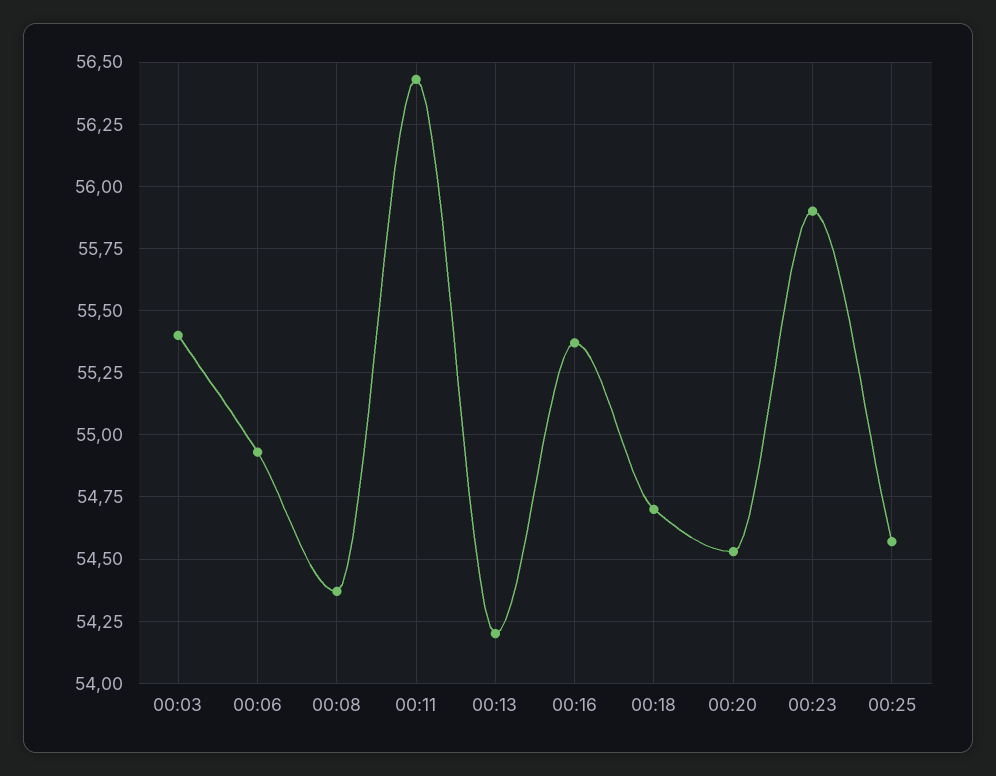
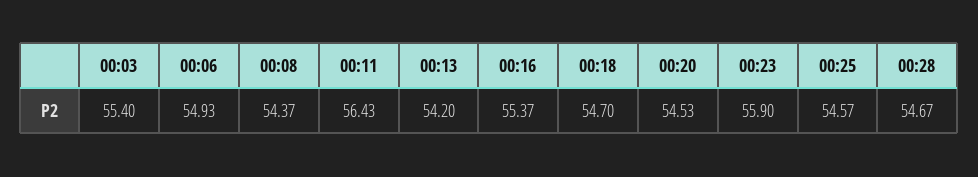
00:28: none -> 54.67

